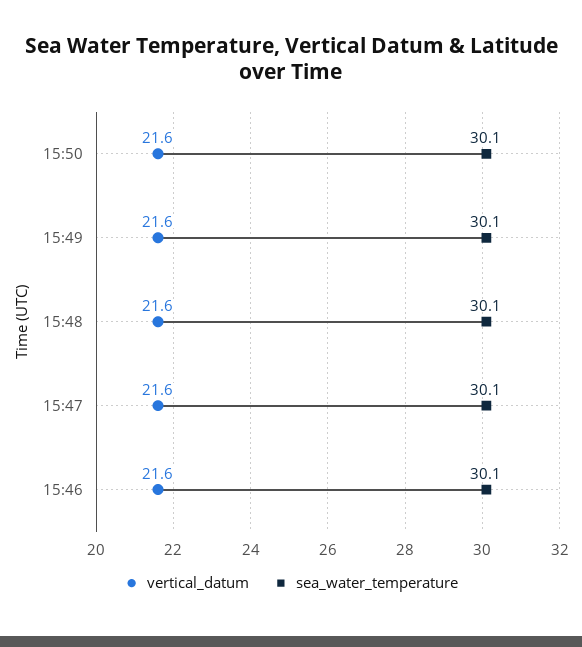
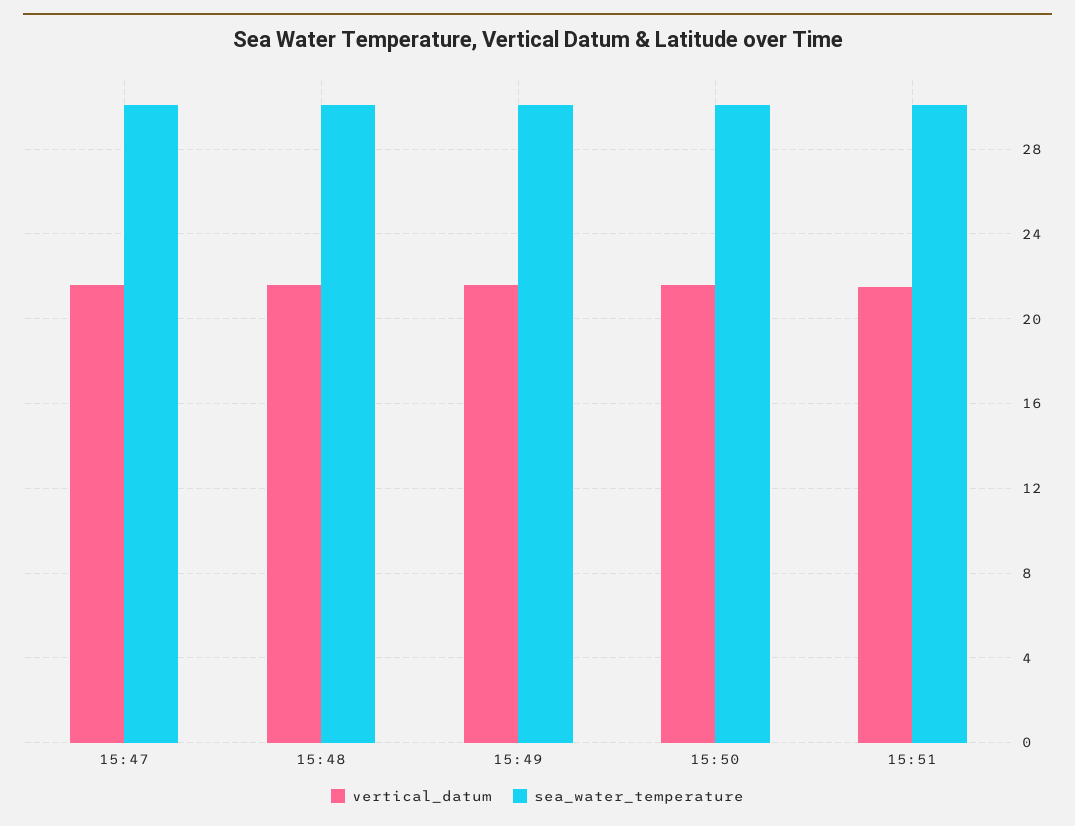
vertical_datum, 15:46: 21.6 -> none
sea_water_temperature, 15:46: 30.1 -> none
vertical_datum, 15:51: none -> 21.5
sea_water_temperature, 15:51: none -> 30

